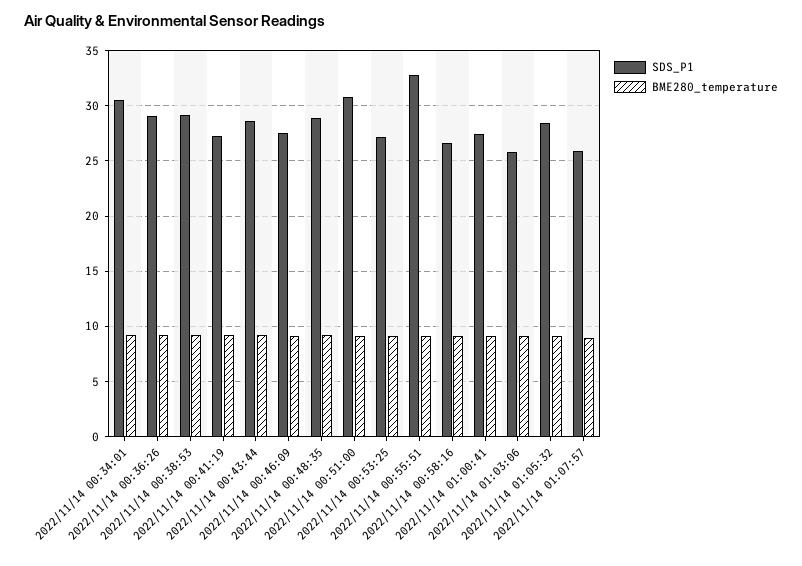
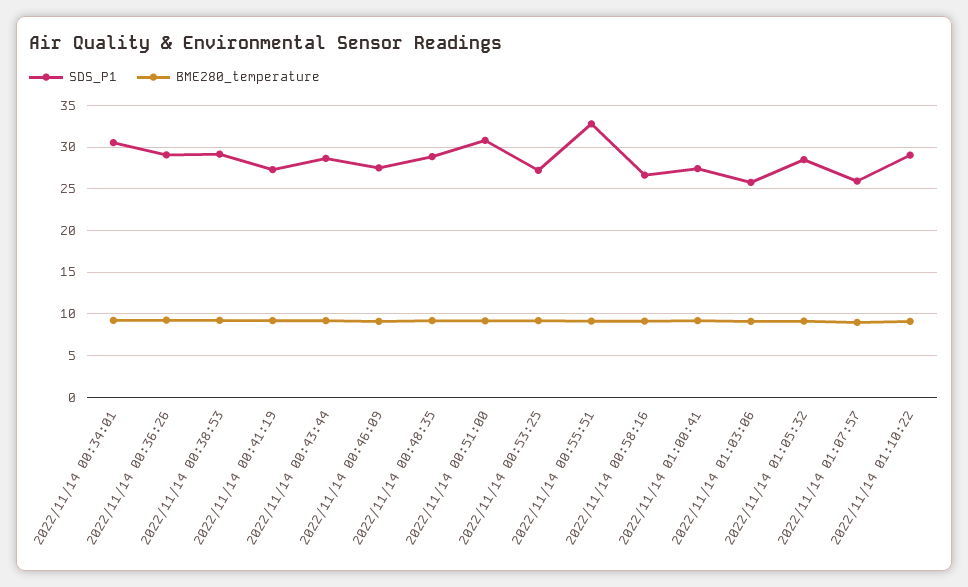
SDS_P1, 2022/11/14 01:10:22: none -> 29
BME280_temperature, 2022/11/14 01:10:22: none -> 9

